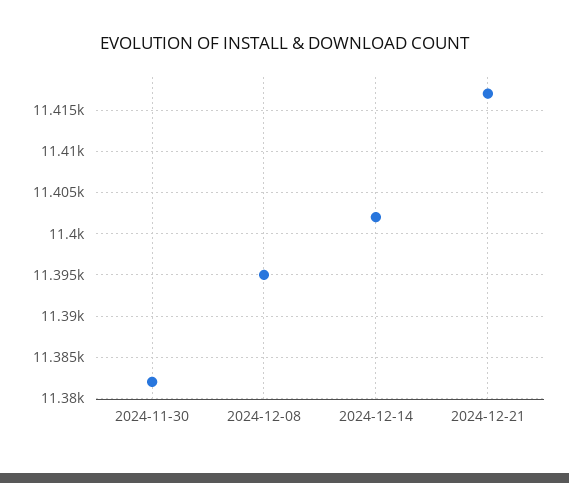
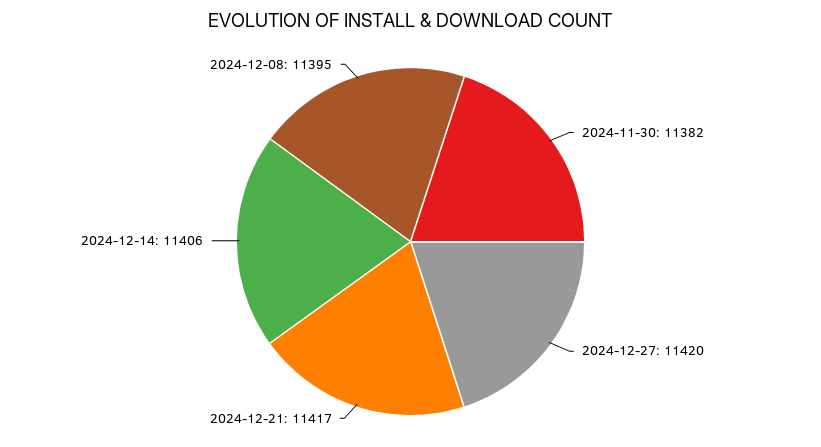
2024-12-14: 11402 -> 11406
2024-12-27: none -> 11420

